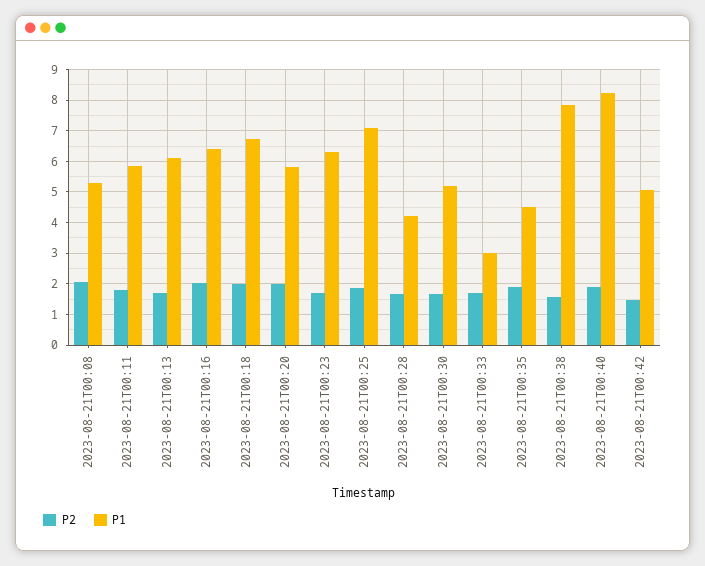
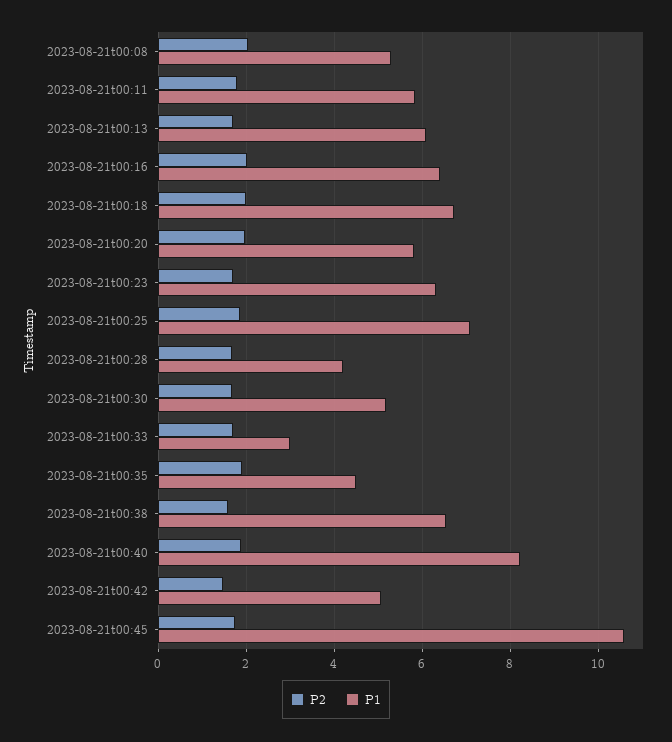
P1, 2023-08-21T00:38: 7.8 -> 6.6
P2, 2023-08-21t00:45: none -> 1.8
P1, 2023-08-21t00:45: none -> 10.6

